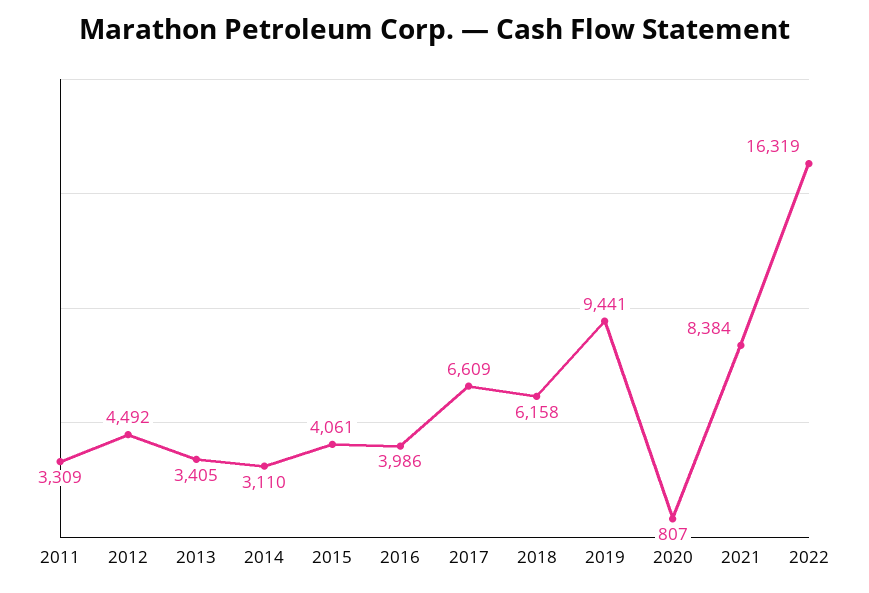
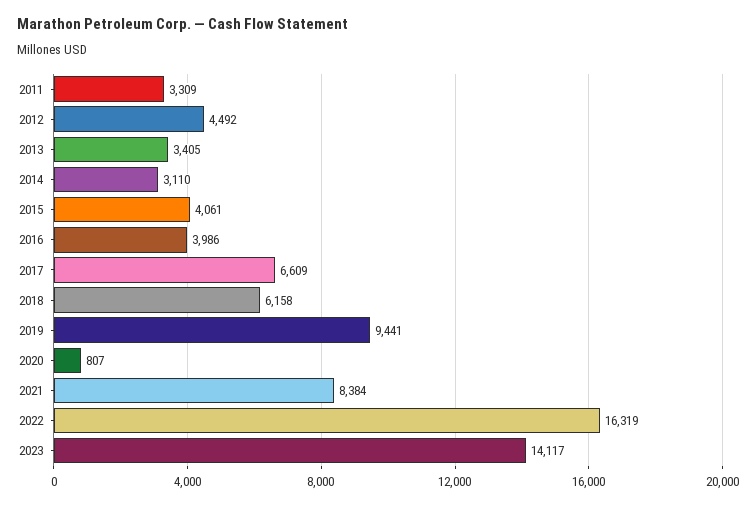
2023: none -> 14117

